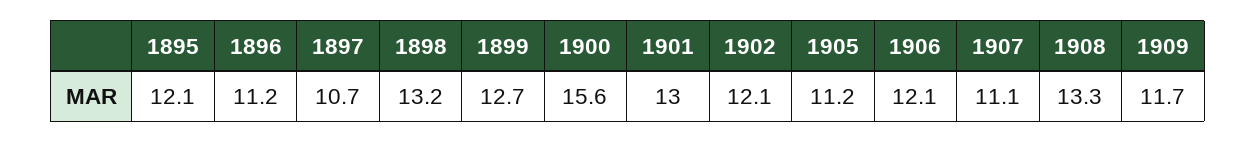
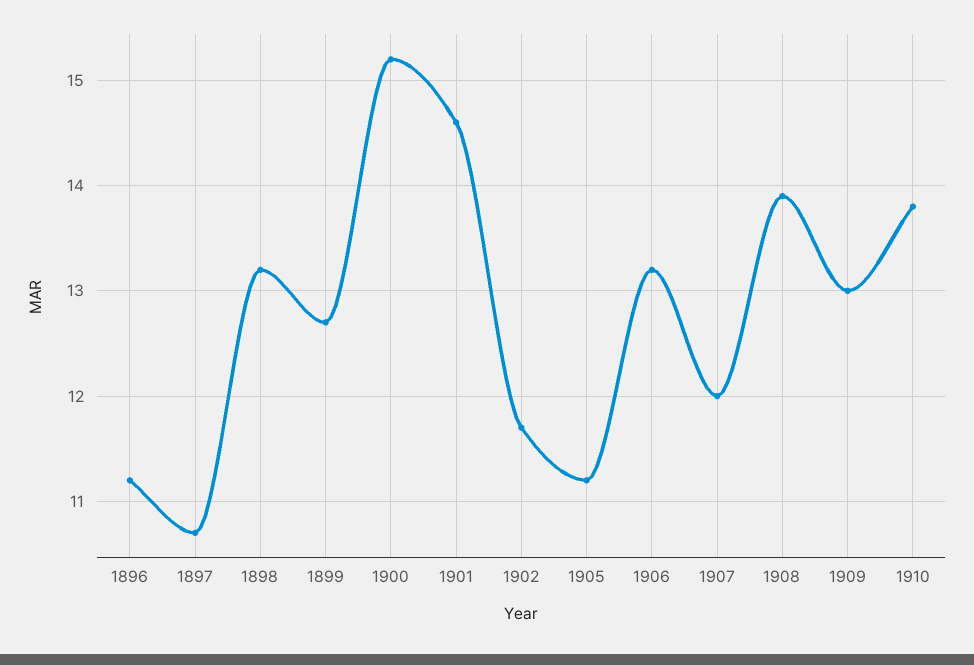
1895: 12.1 -> none
1900: 15.6 -> 15.2
1901: 13 -> 14.6
1902: 12.1 -> 11.7
1906: 12.1 -> 13.2
1907: 11.1 -> 12
1908: 13.3 -> 13.9
1909: 11.7 -> 13
1910: none -> 13.8

